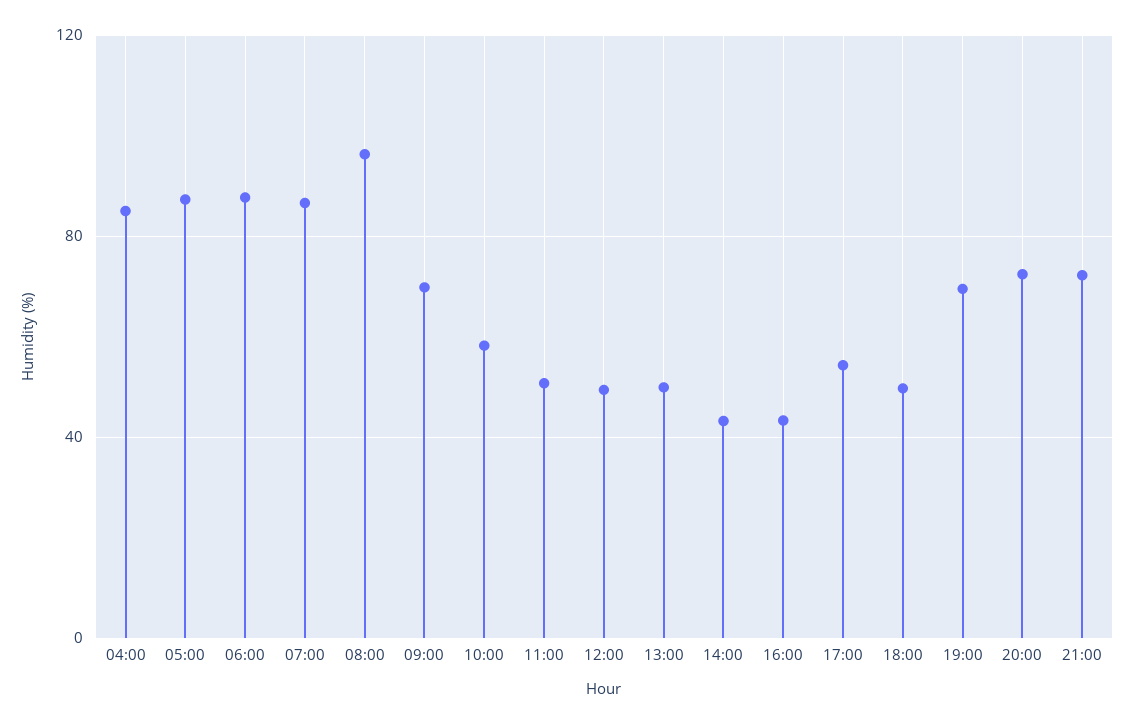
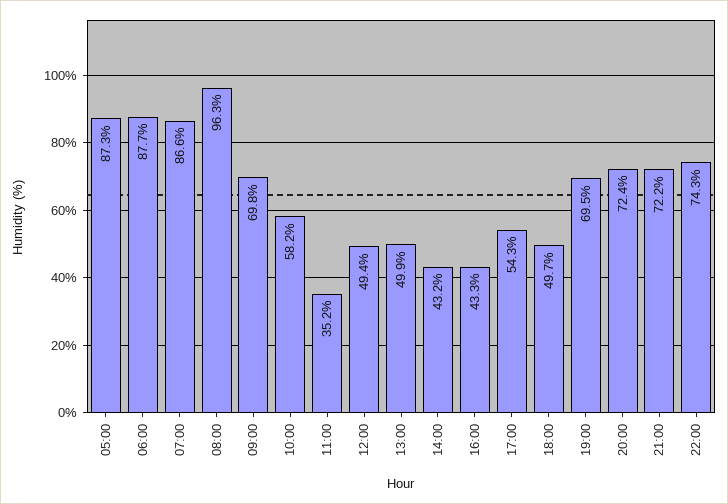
04:00: 85 -> none
11:00: 50 -> 35.2
22:00: none -> 74.3

